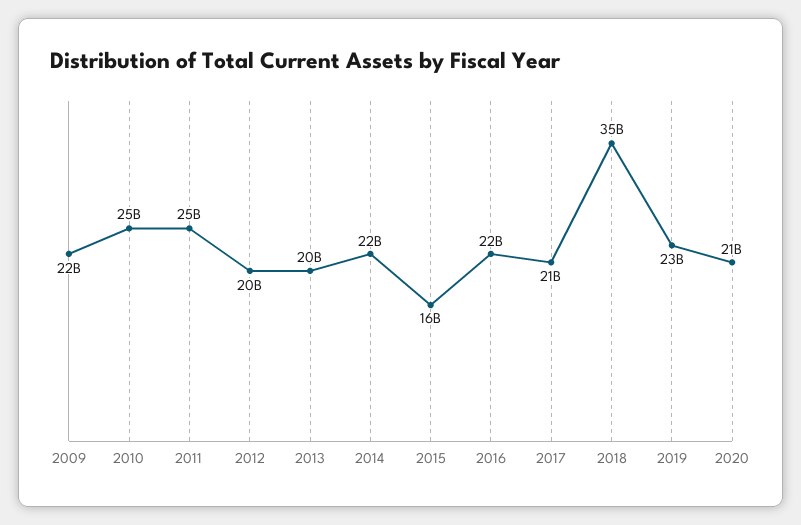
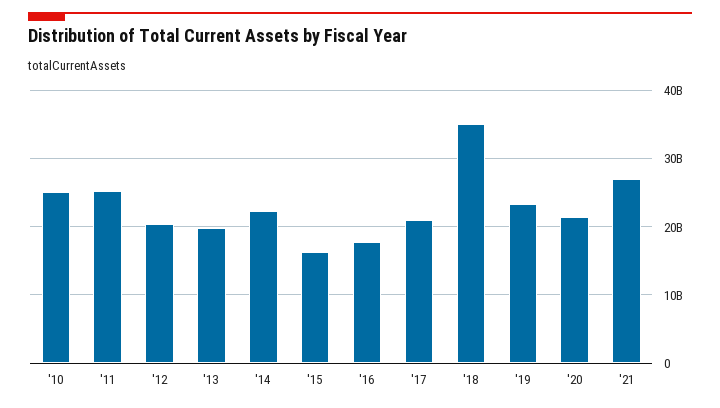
2009: 22000000000 -> none
2016: 22000000000 -> 18000000000
'21: none -> 27000000000

